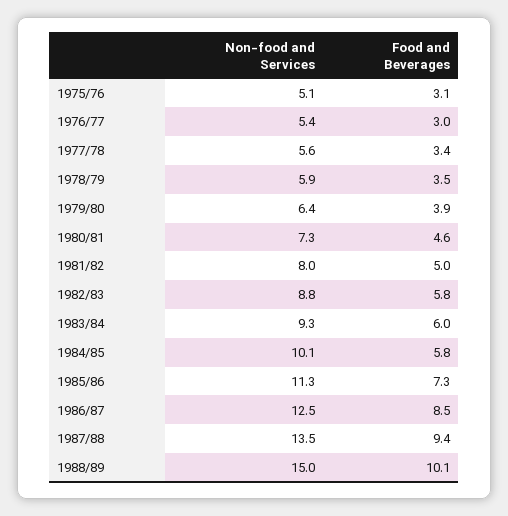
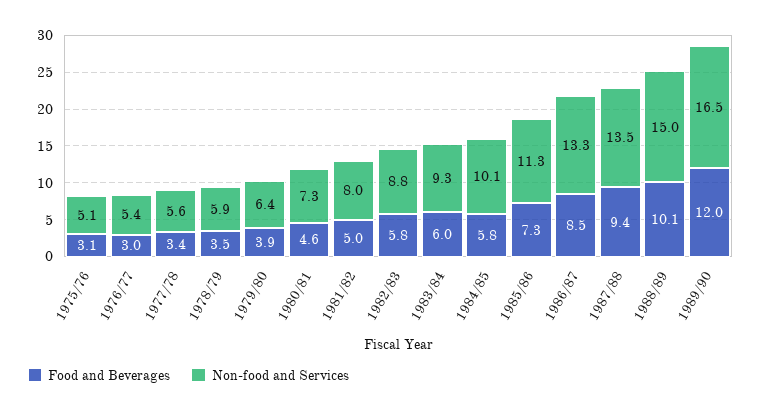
Non-food and Services, 1986/87: 12.5 -> 13.3
Food and Beverages, 1989/90: none -> 12
Non-food and Services, 1989/90: none -> 16.5

